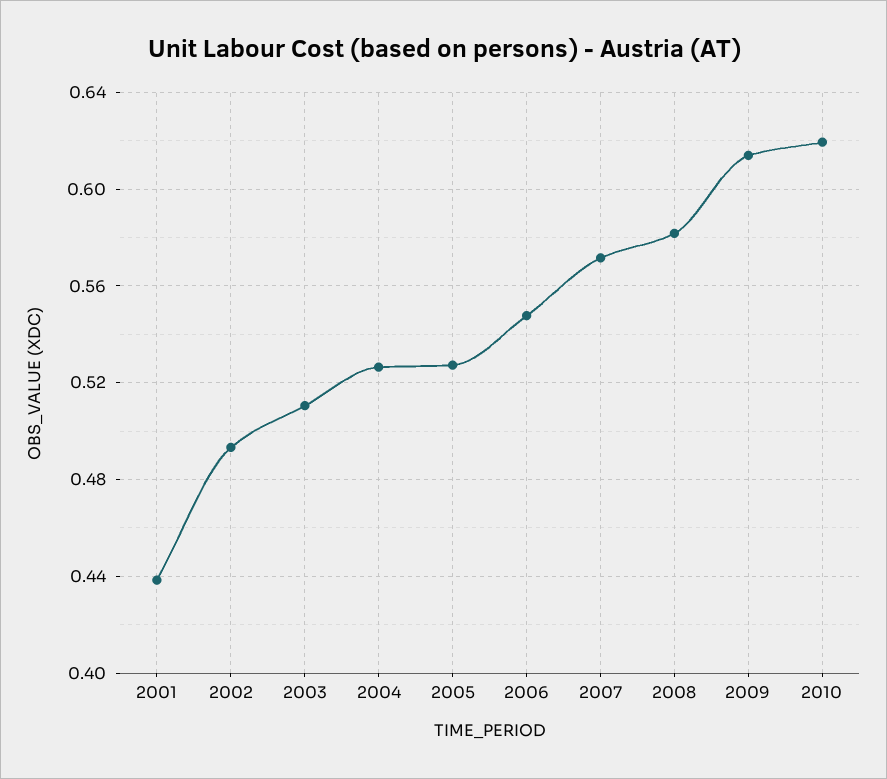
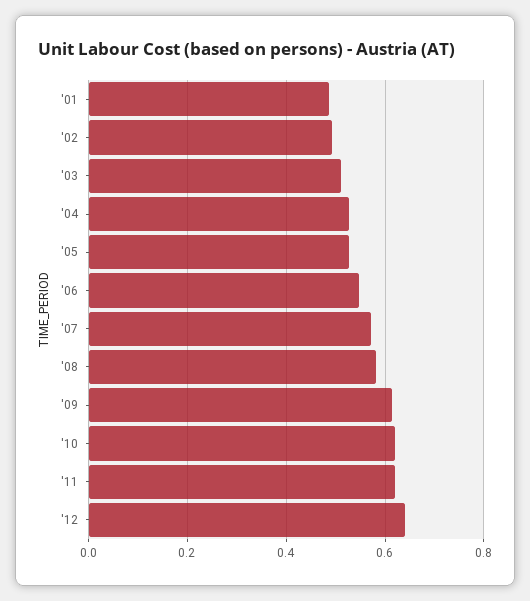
2001: 0.44 -> 0.48
'11: none -> 0.62
'12: none -> 0.64

